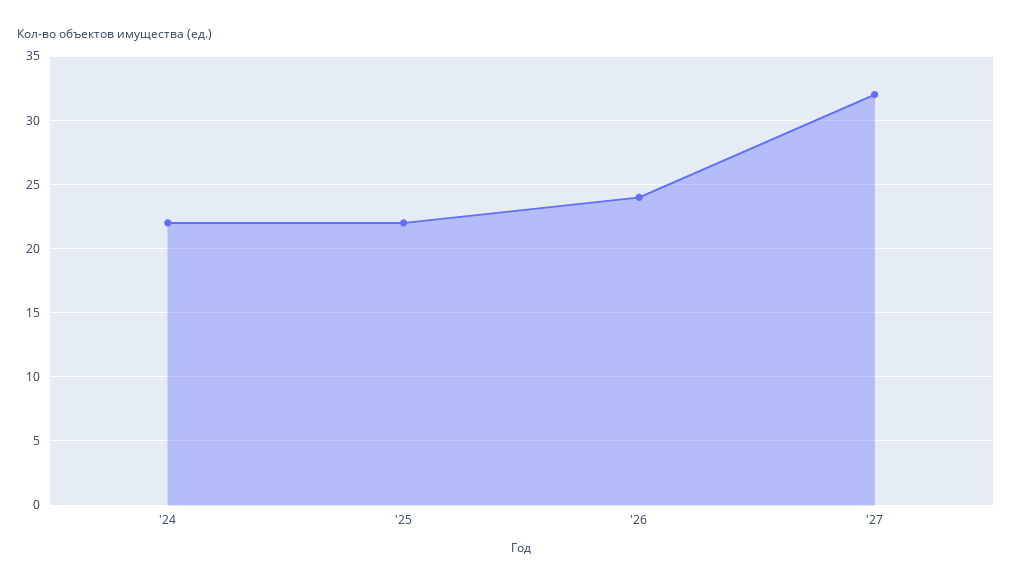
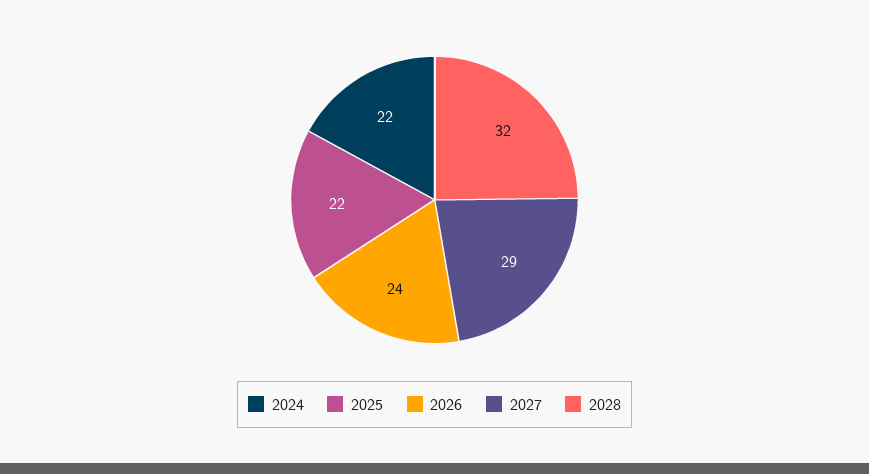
'27: 32 -> 29
2028: none -> 32

